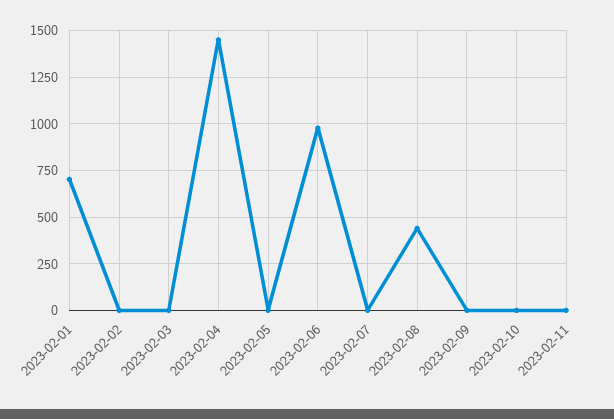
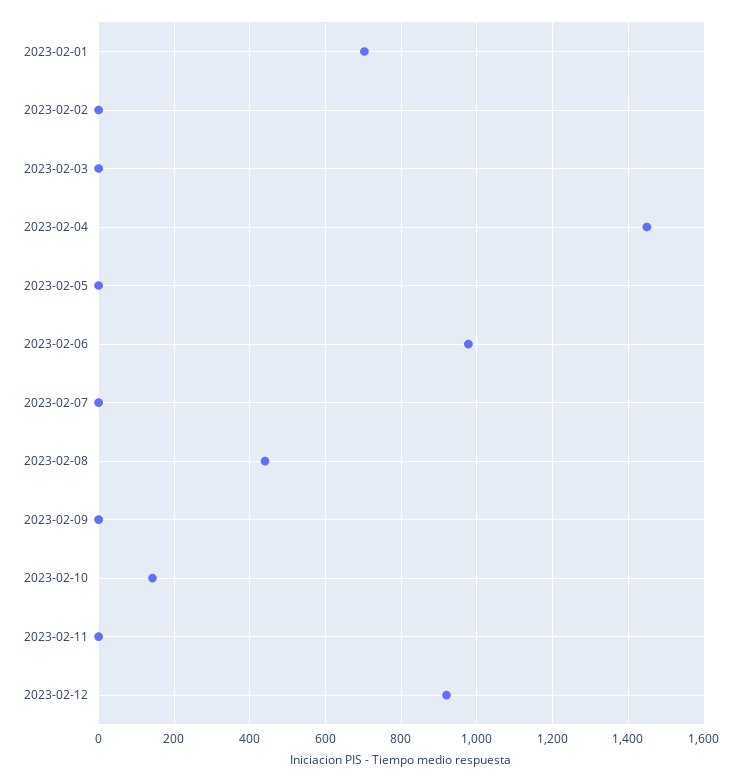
2023-02-10: 0 -> 140
2023-02-12: none -> 920

